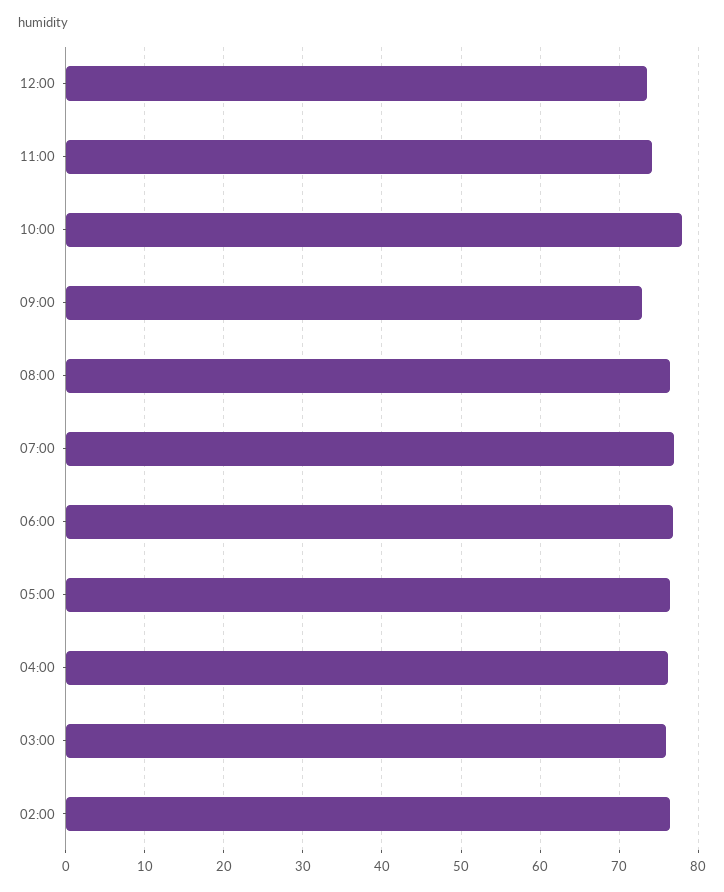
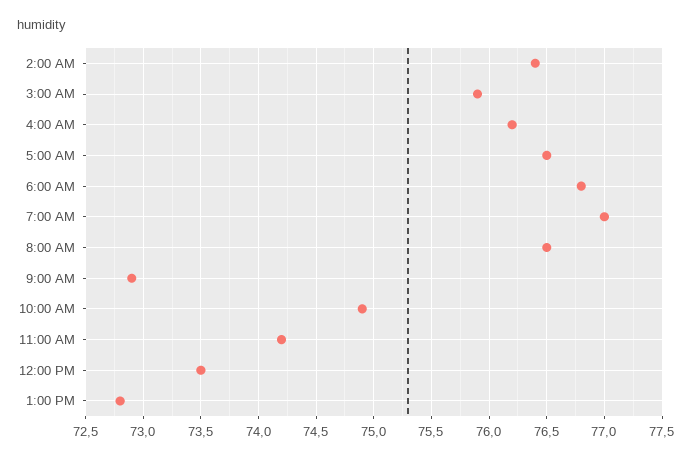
10:00: 78 -> 74.9
1:00 PM: none -> 72.8

